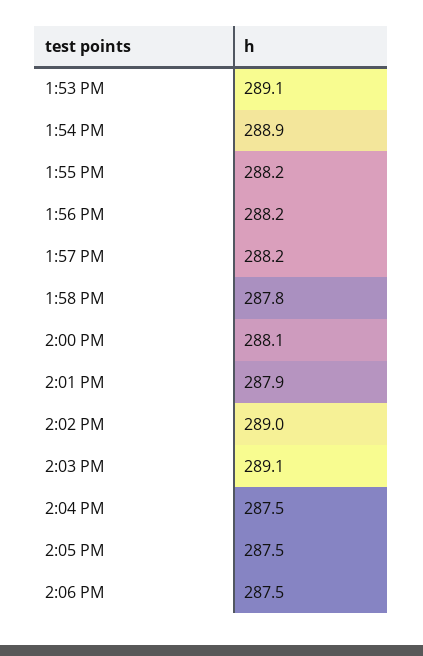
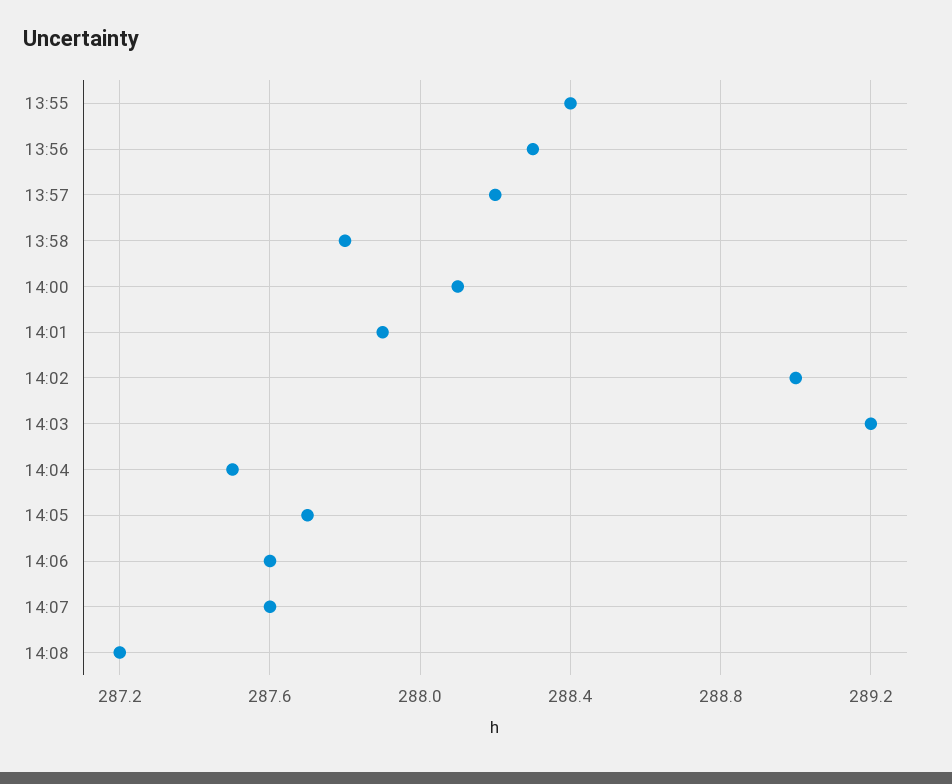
1:53 PM: 289.1 -> none
1:54 PM: 288.9 -> none
1:55 PM: 288.2 -> 288.4
1:56 PM: 288.2 -> 288.3
2:03 PM: 289.1 -> 289.2
2:05 PM: 287.5 -> 287.7
2:06 PM: 287.5 -> 287.6
14:07: none -> 287.6
14:08: none -> 287.2

